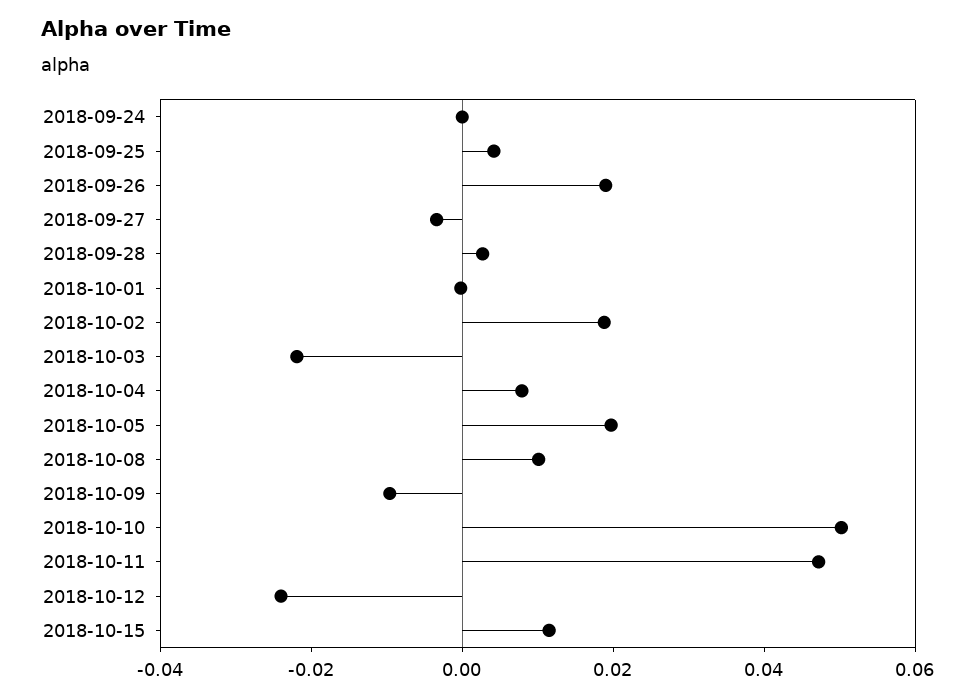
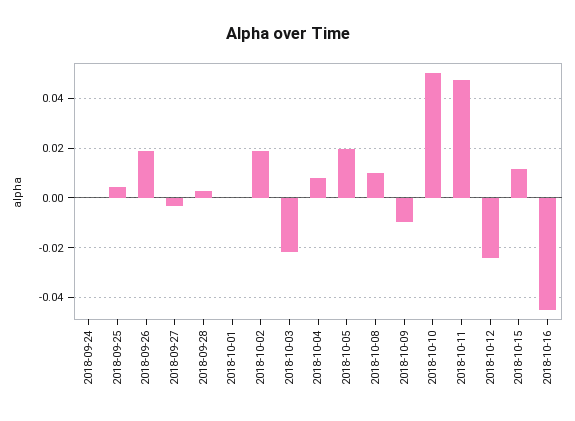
2018-10-16: none -> -0.045

